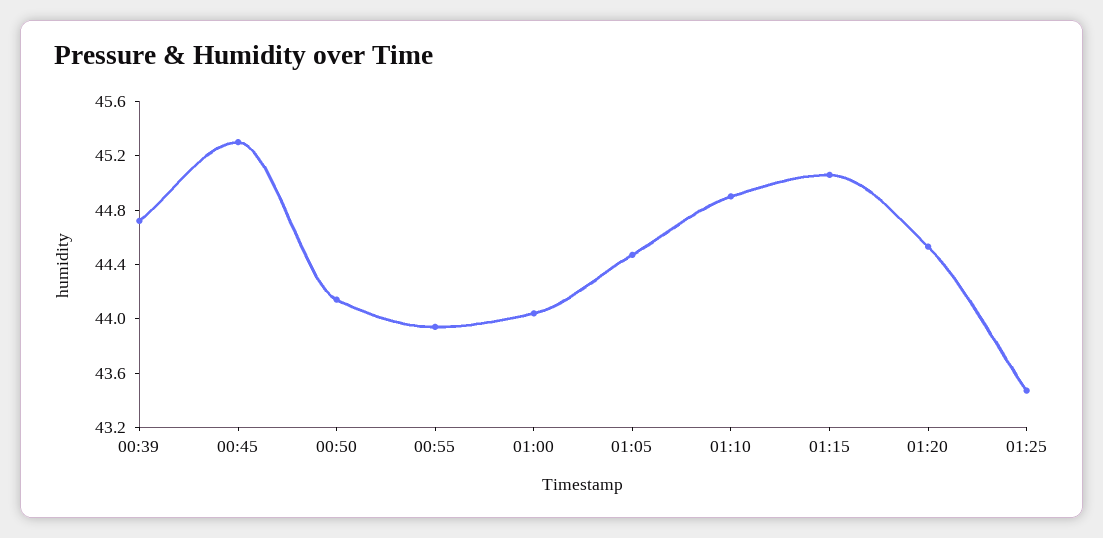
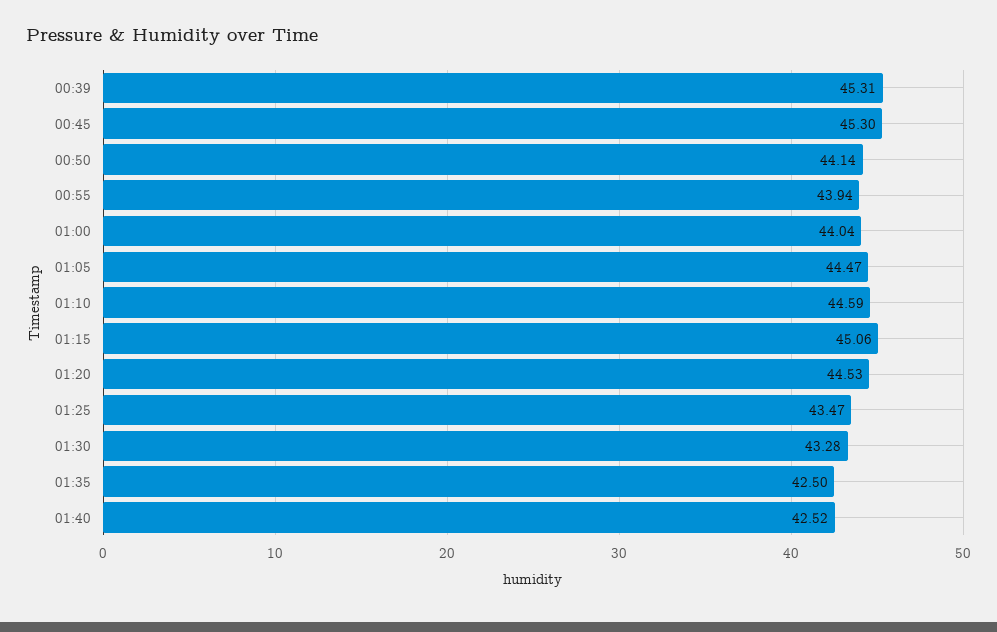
00:39: 44.7 -> 45.31
01:10: 44.9 -> 44.59
01:30: none -> 43.28
01:35: none -> 42.5
01:40: none -> 42.52

